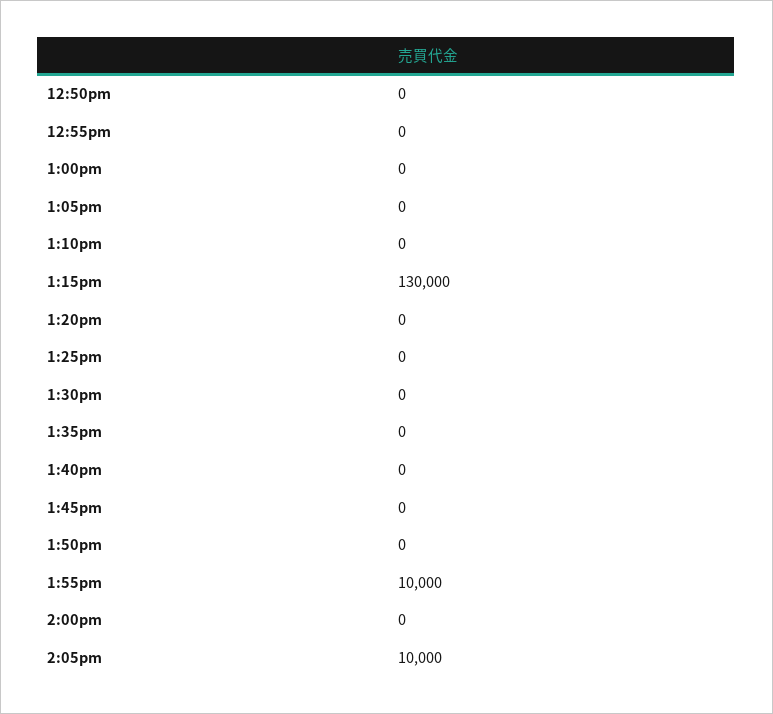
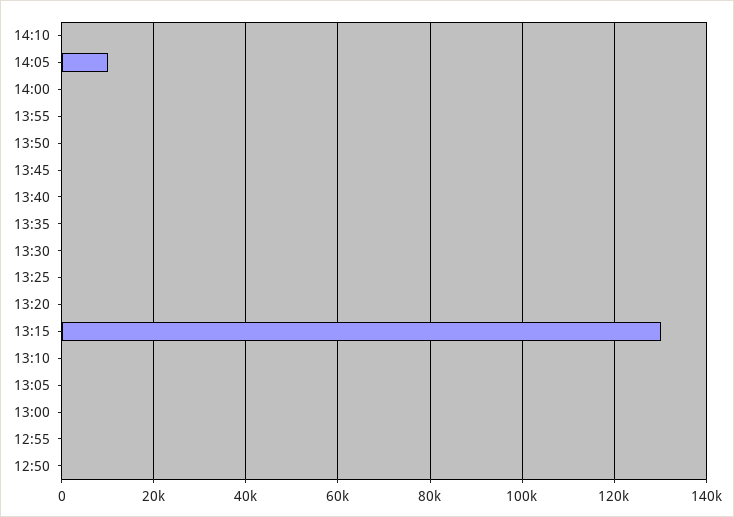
1:55pm: 10000 -> 0
14:10: none -> 0

